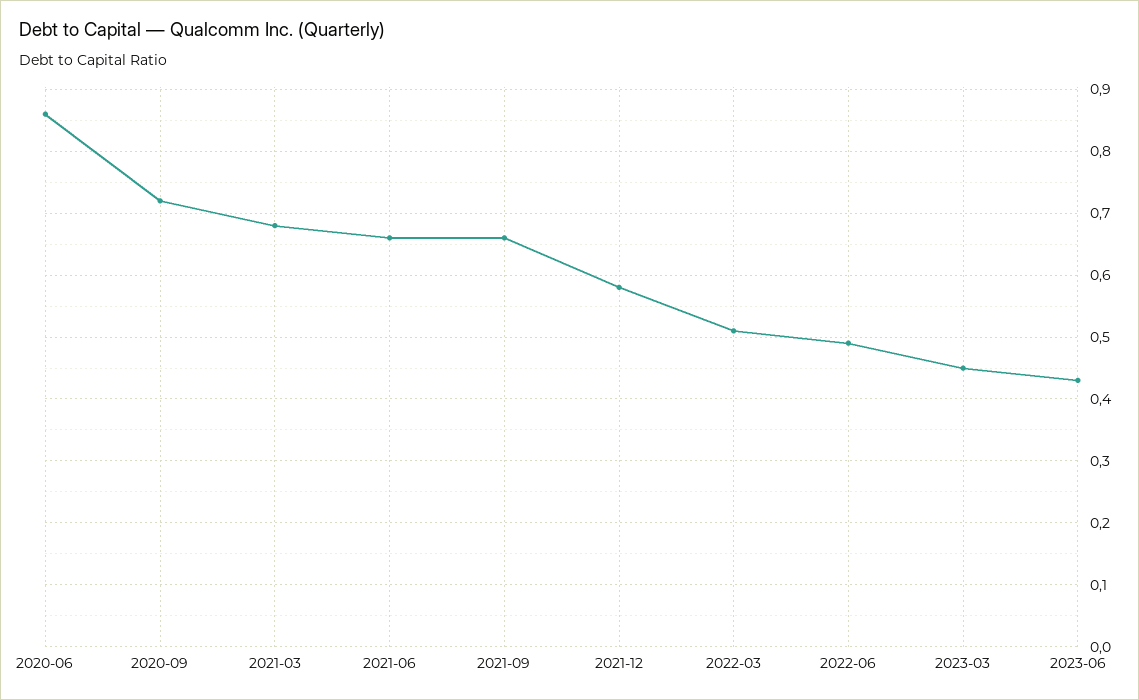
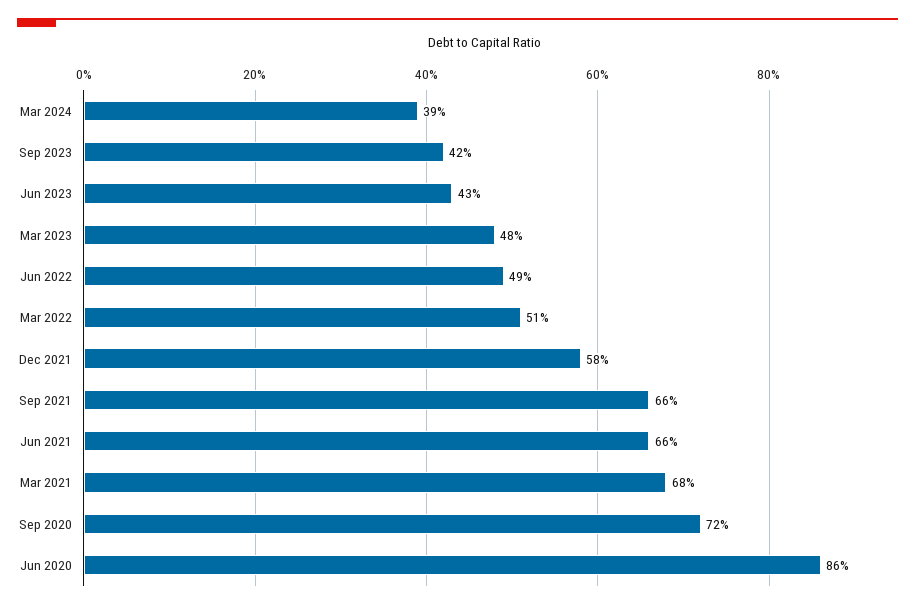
2023-03: 0.45 -> 0.48
Mar 2024: none -> 0.39
Sep 2023: none -> 0.42

